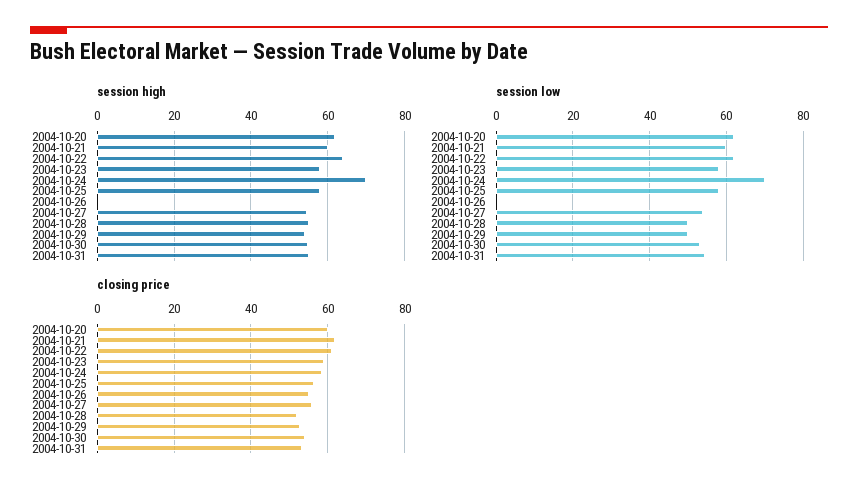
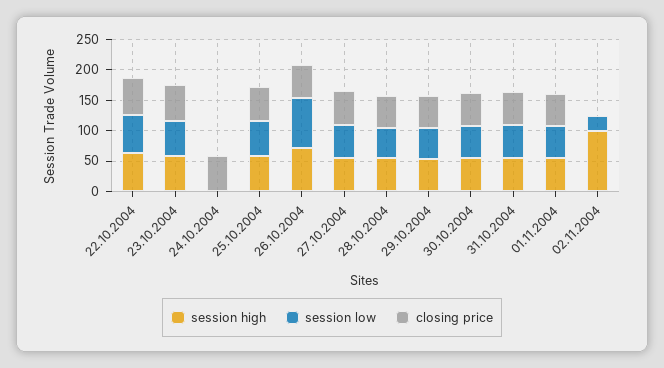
session high, 2004-10-20: 62 -> none
session high, 2004-10-21: 60 -> none
session high, 2004-10-24: 70 -> 0
session high, 2004-10-26: 0 -> 75
session low, 2004-10-20: 62 -> none
session low, 2004-10-21: 60 -> none
session low, 2004-10-24: 70 -> 0
session low, 2004-10-26: 0 -> 75
closing price, 2004-10-20: 60 -> none
closing price, 2004-10-21: 62 -> none
session high, 01.11.2004: none -> 50
session low, 01.11.2004: none -> 50
closing price, 01.11.2004: none -> 50
session high, 02.11.2004: none -> 100
session low, 02.11.2004: none -> 25
closing price, 02.11.2004: none -> 0

